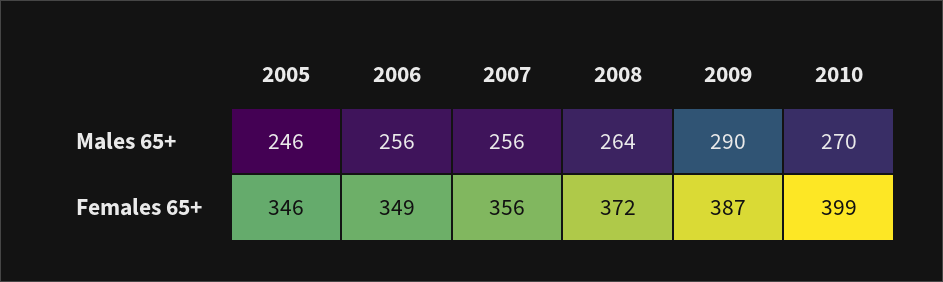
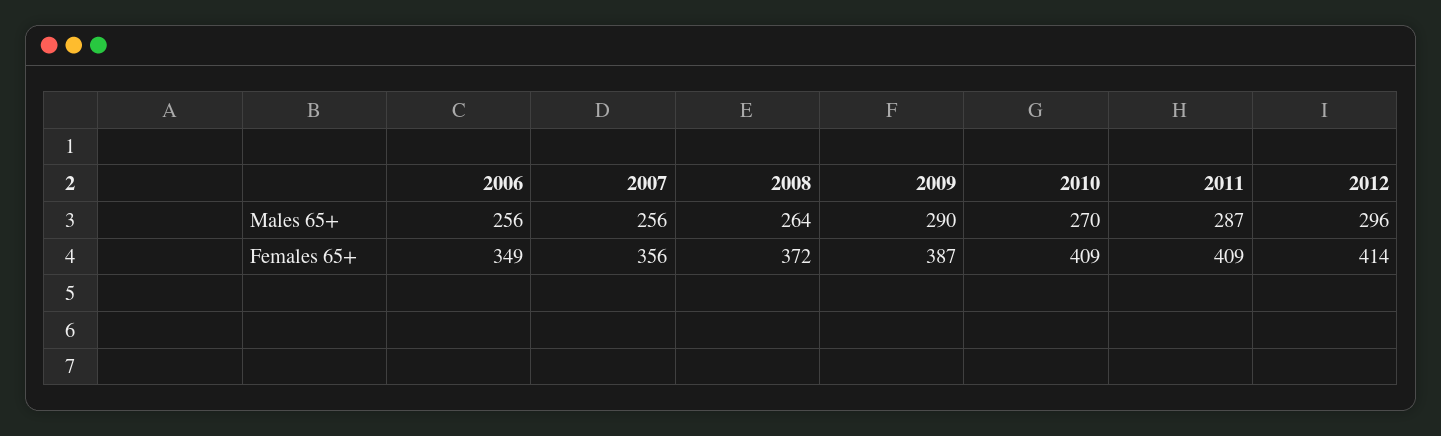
2005, Males 65+: 246 -> none
2005, Females 65+: 346 -> none
2010, Females 65+: 399 -> 409
2011, Males 65+: none -> 287
2012, Males 65+: none -> 296
2011, Females 65+: none -> 409
2012, Females 65+: none -> 414

